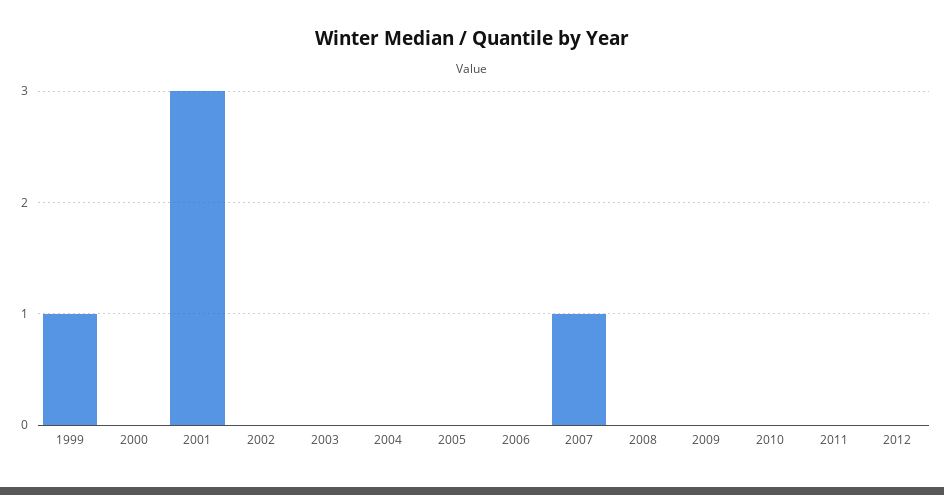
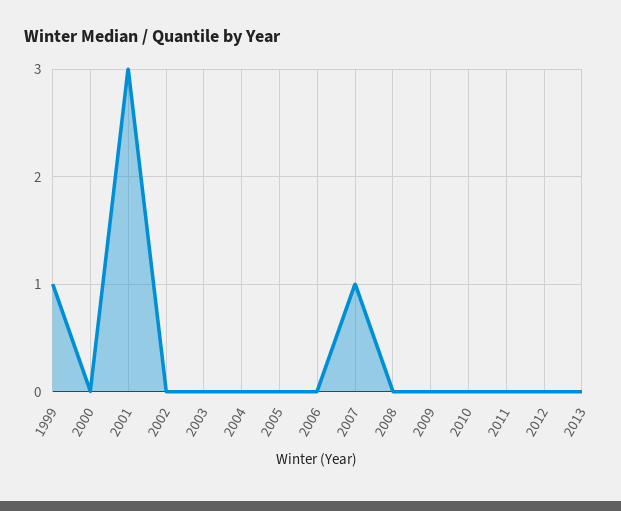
2013: none -> 0

